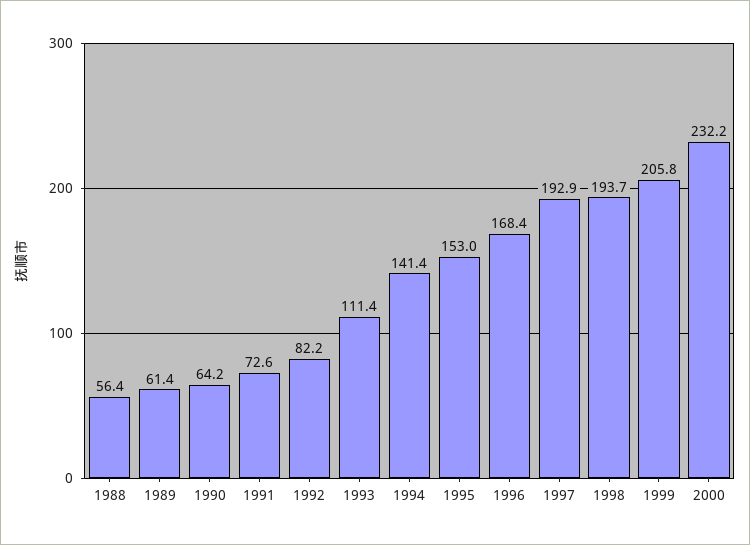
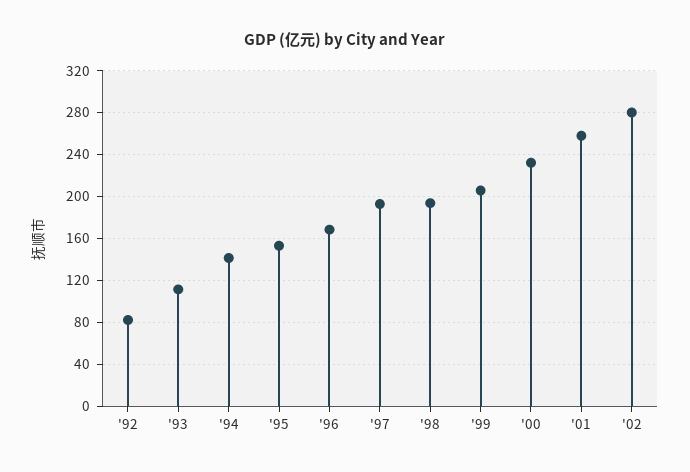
1988: 56.4 -> none
1989: 61.4 -> none
1990: 64.2 -> none
1991: 72.6 -> none
'01: none -> 260
'02: none -> 280

